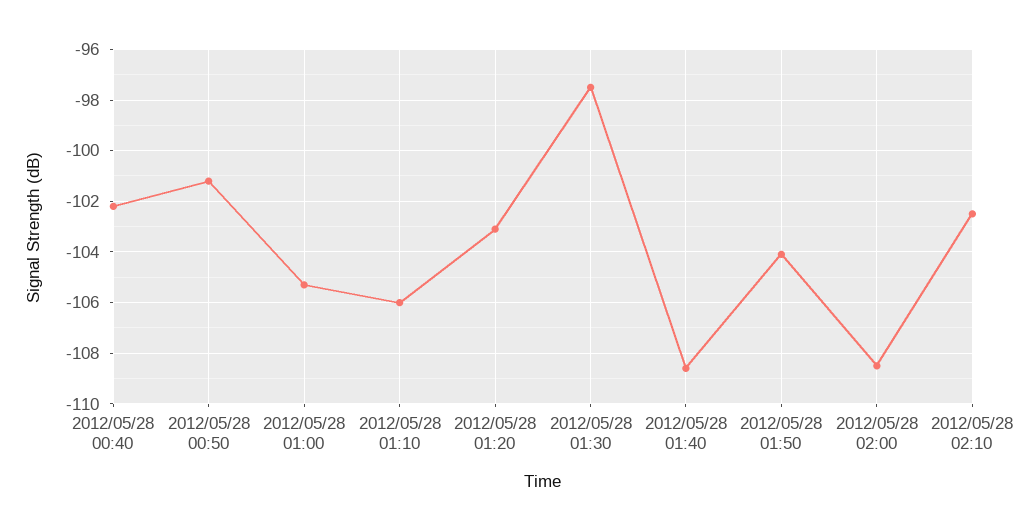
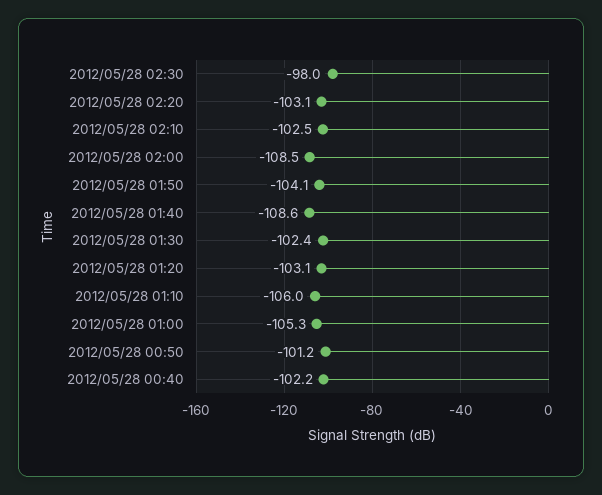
2012/05/28 01:30: -97.5 -> -102.4
2012/05/28 02:30: none -> -98
2012/05/28 02:20: none -> -103.1

